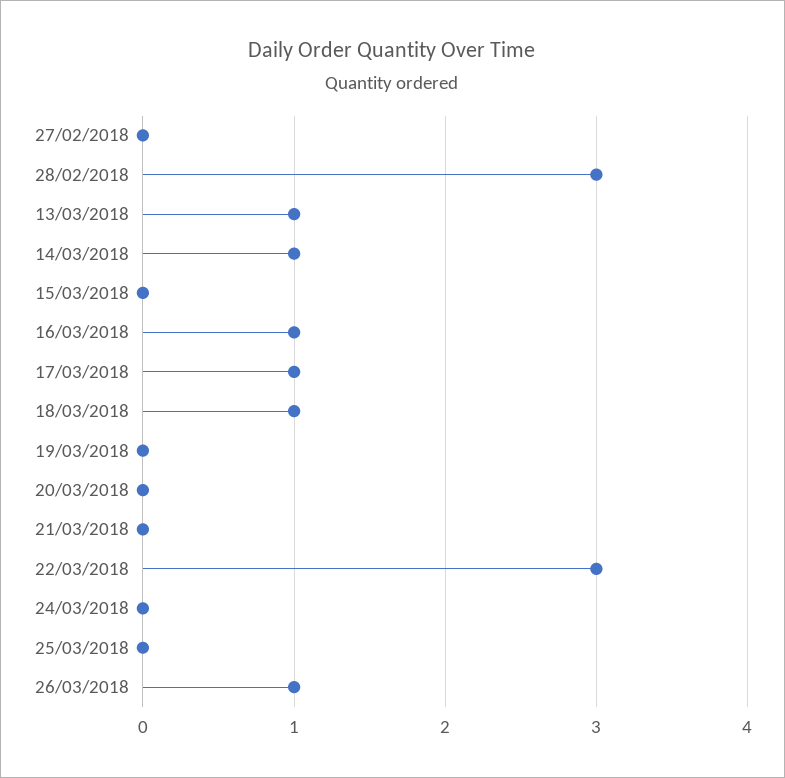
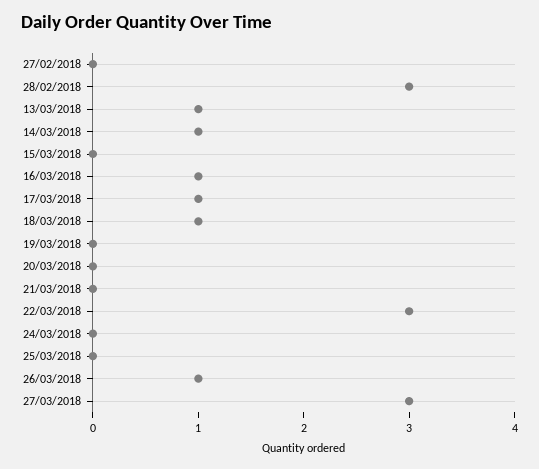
27/03/2018: none -> 3

